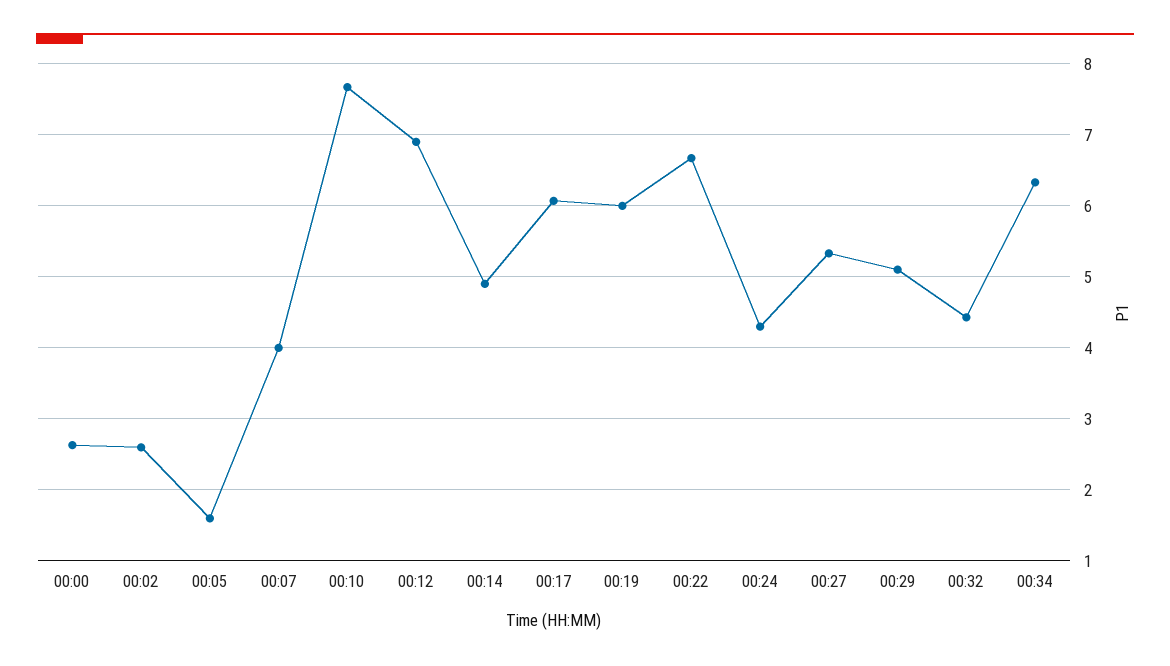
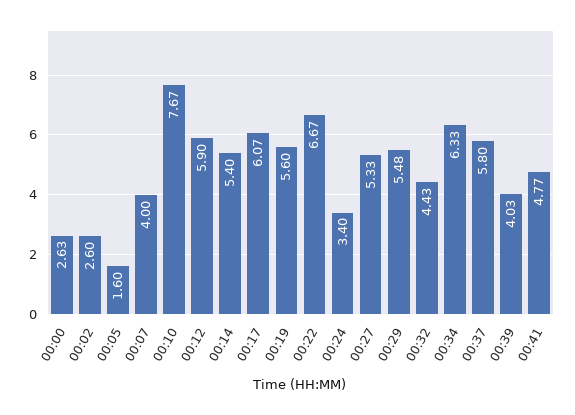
00:12: 6.9 -> 5.9
00:14: 4.9 -> 5.4
00:19: 6 -> 5.6
00:24: 4.3 -> 3.4
00:29: 5.1 -> 5.48
00:37: none -> 5.8
00:39: none -> 4.03
00:41: none -> 4.77

